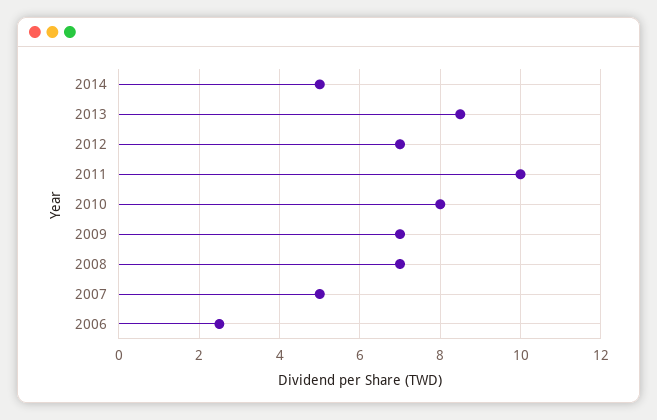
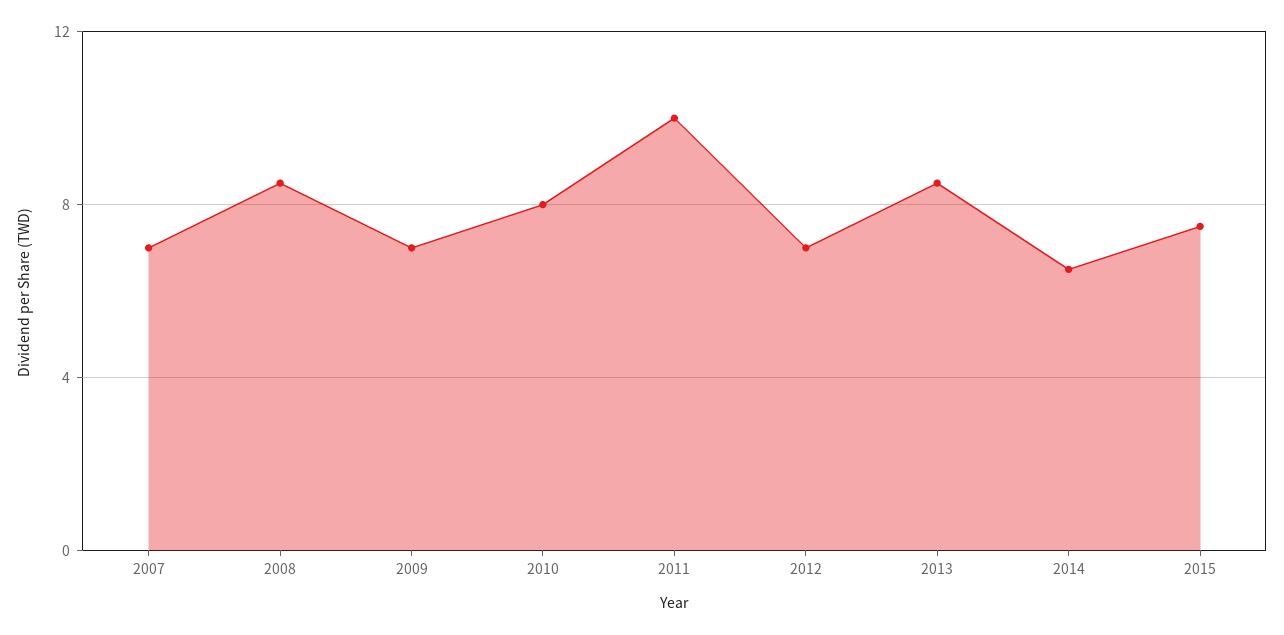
2014: 5 -> 6.5
2008: 7 -> 8.5
2007: 5 -> 7
2006: 2.5 -> none
2015: none -> 7.5

